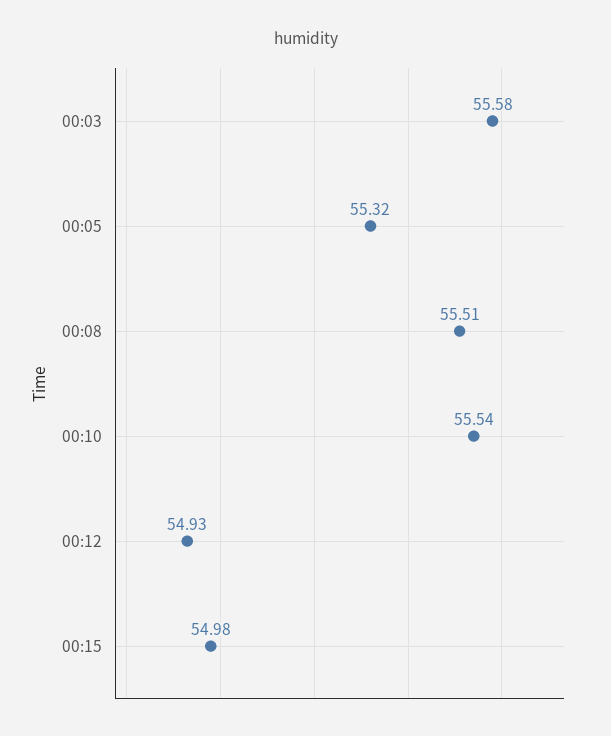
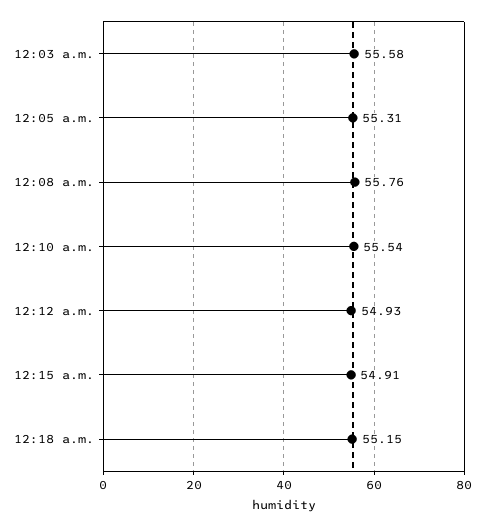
00:05: 55.32 -> 55.31
00:08: 55.51 -> 55.76
00:15: 54.98 -> 54.91
12:18 a.m.: none -> 55.15

